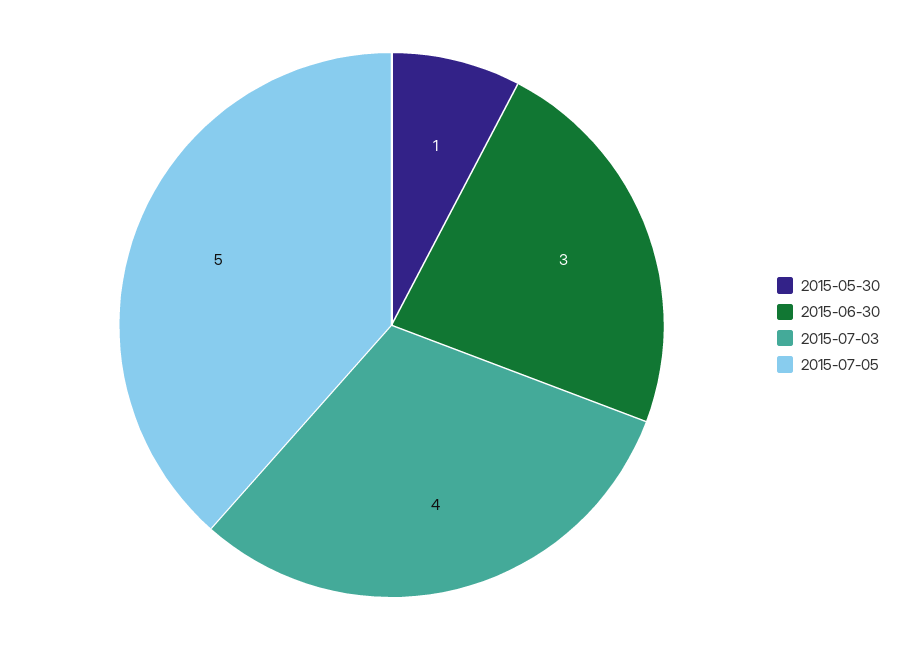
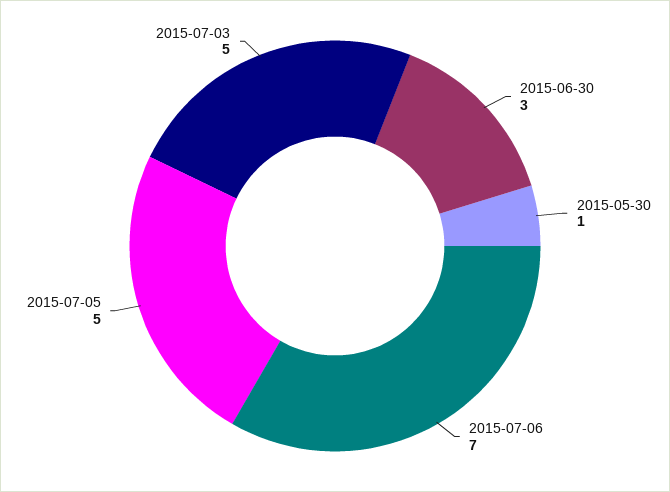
2015-07-03: 4 -> 5
2015-07-06: none -> 7

